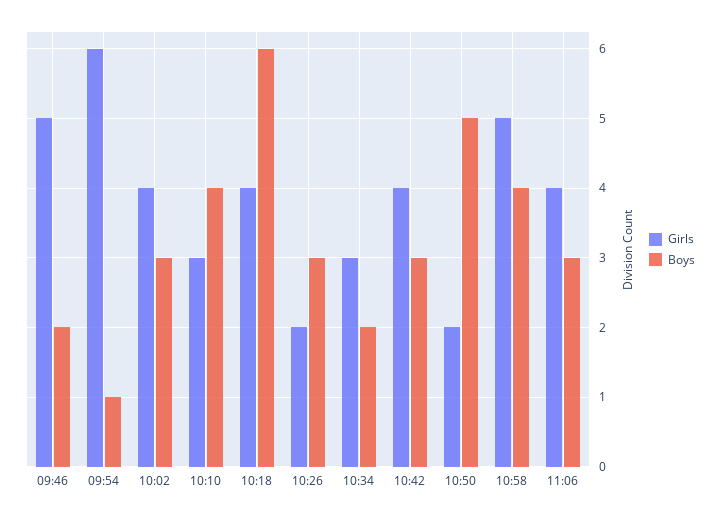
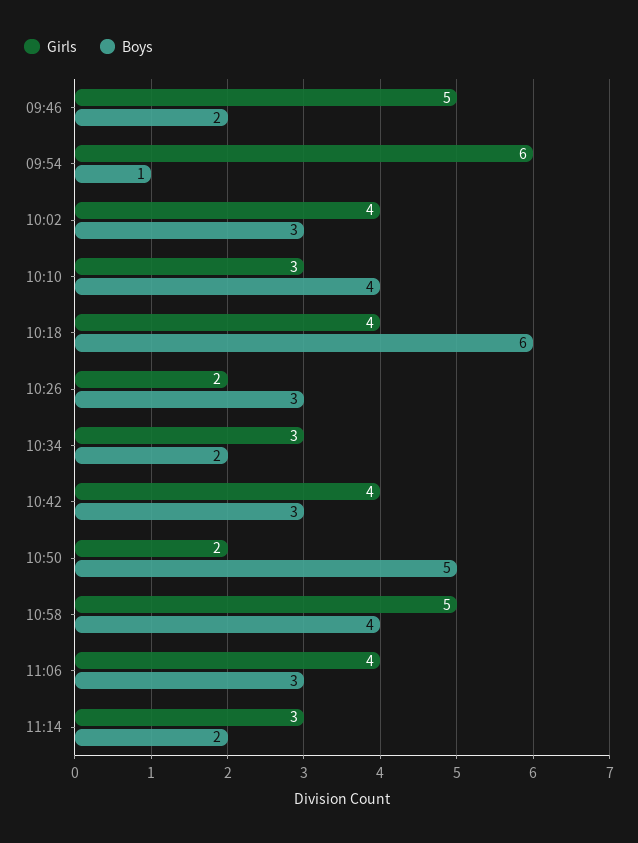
Girls, 11:14: none -> 3
Boys, 11:14: none -> 2

